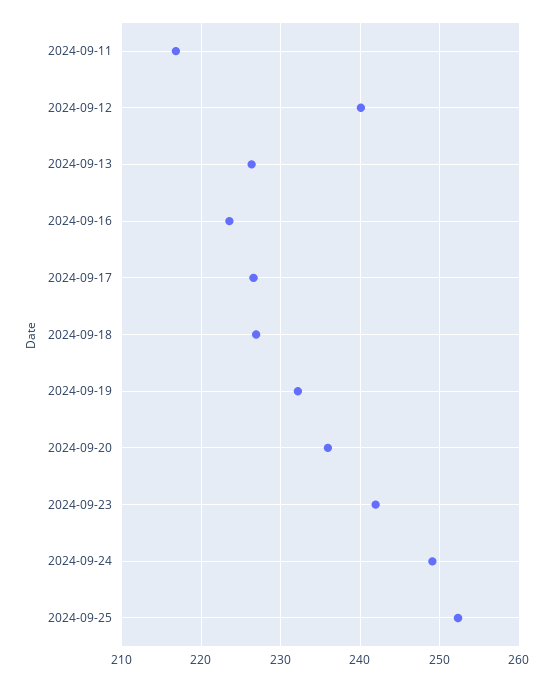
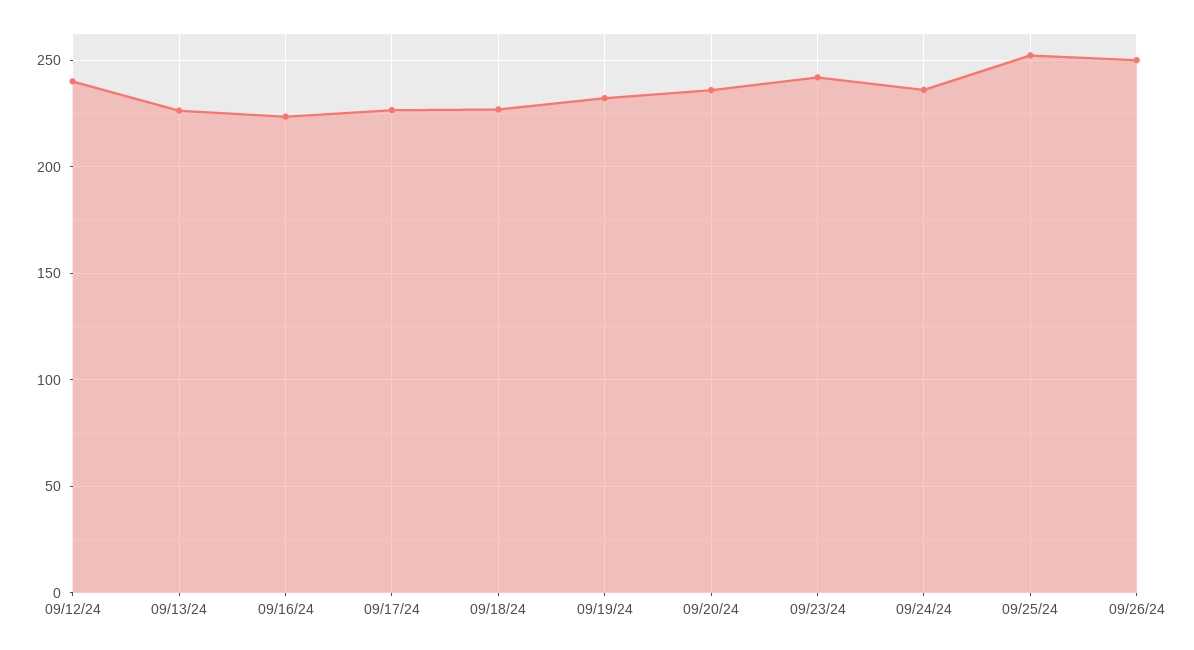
2024-09-11: 217 -> none
2024-09-24: 249 -> 235
09/26/24: none -> 250

